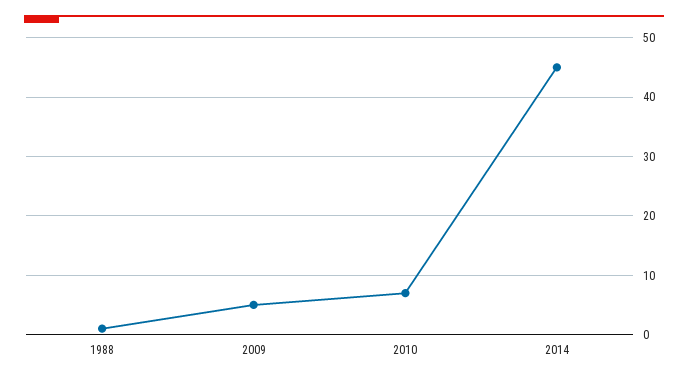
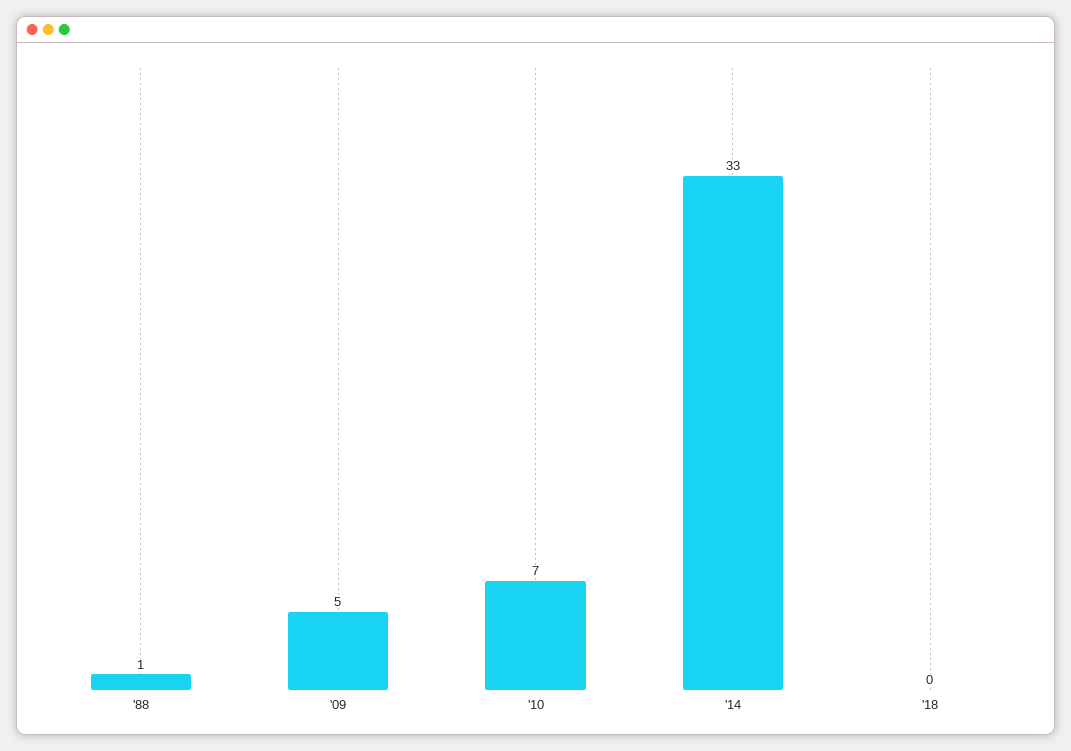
2014: 45 -> 33
'18: none -> 0

